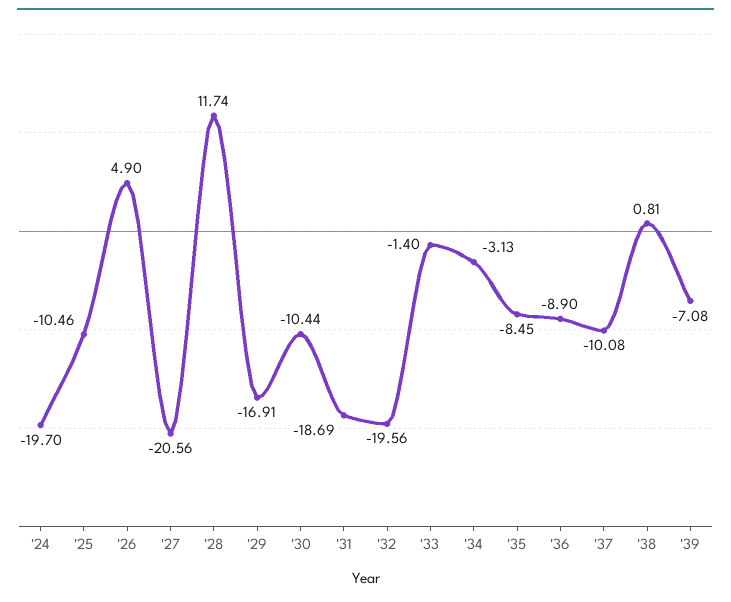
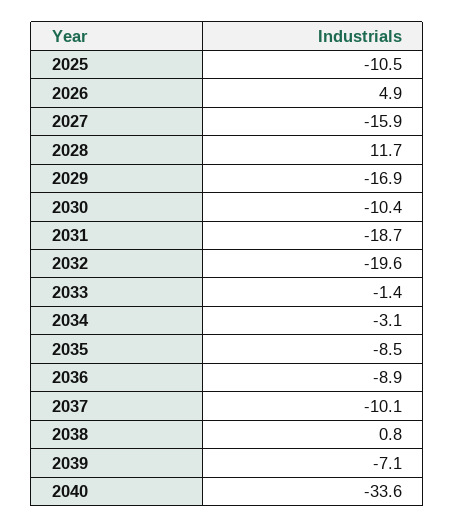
'24: -19.7 -> none
'27: -20.56 -> -15.9
2040: none -> -33.6

